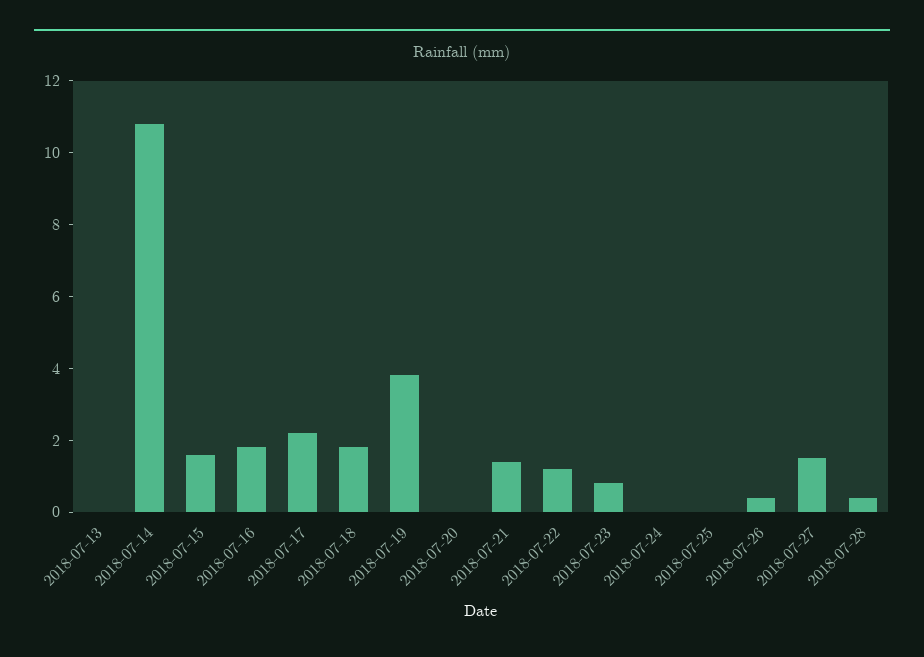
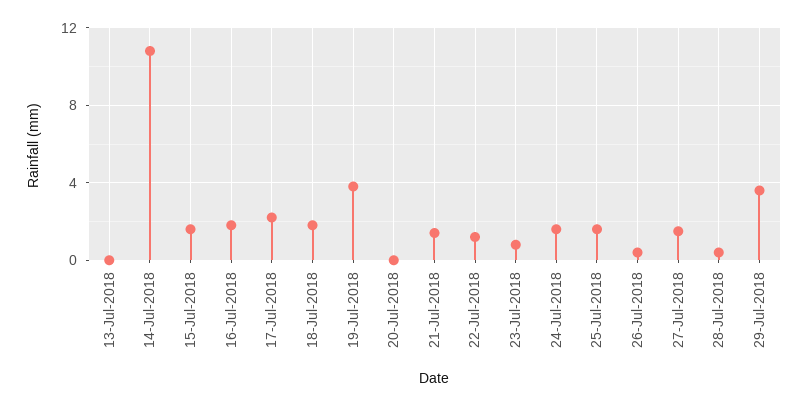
2018-07-24: 0 -> 1.5
2018-07-25: 0 -> 1.5
29-Jul-2018: none -> 3.5

